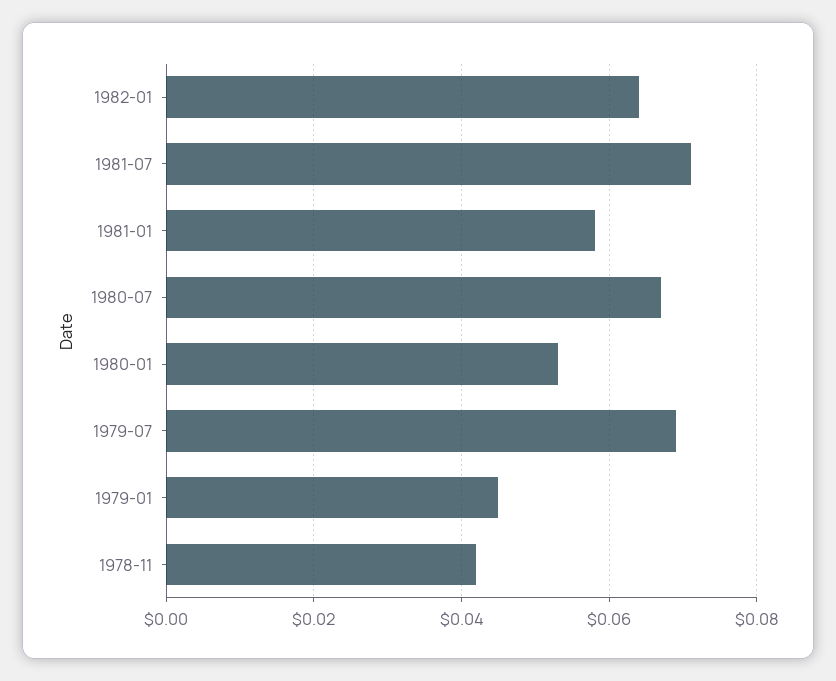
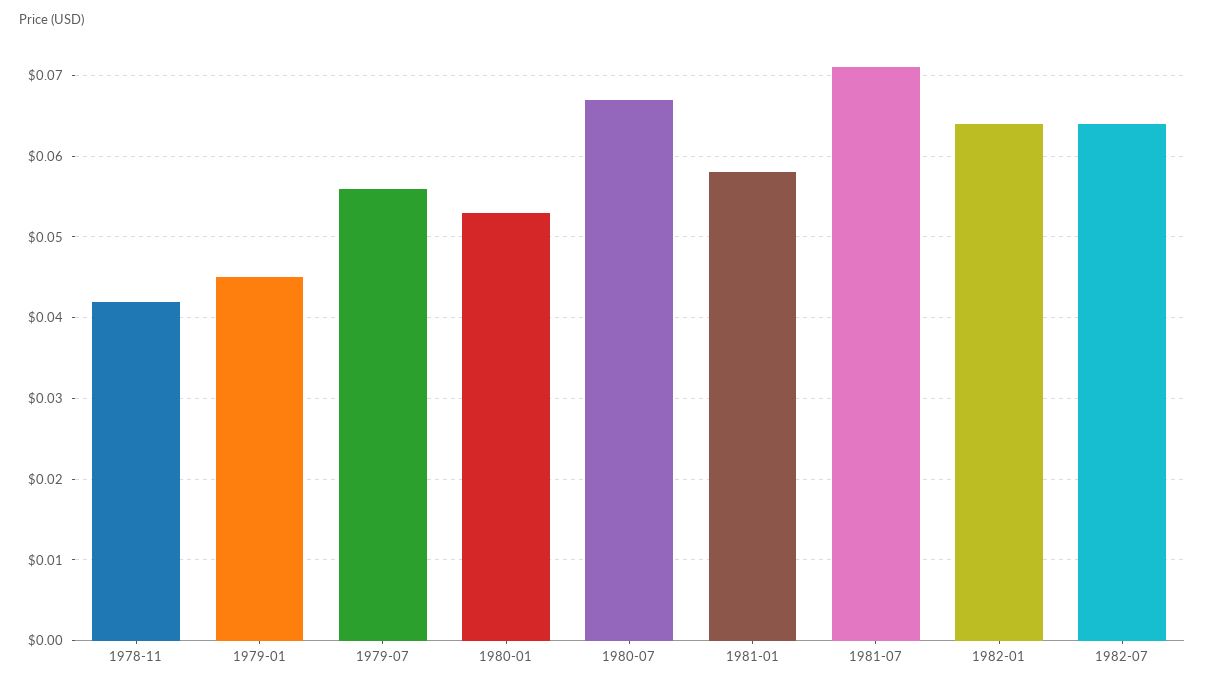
1979-07: 0.07 -> 0.056
1982-07: none -> 0.064

